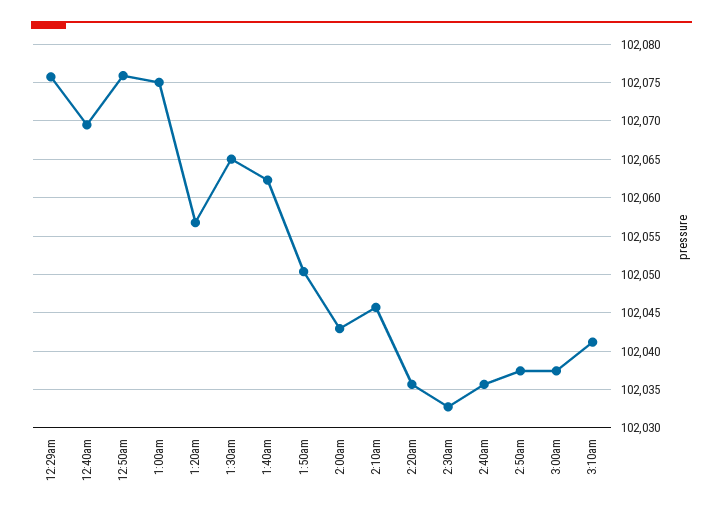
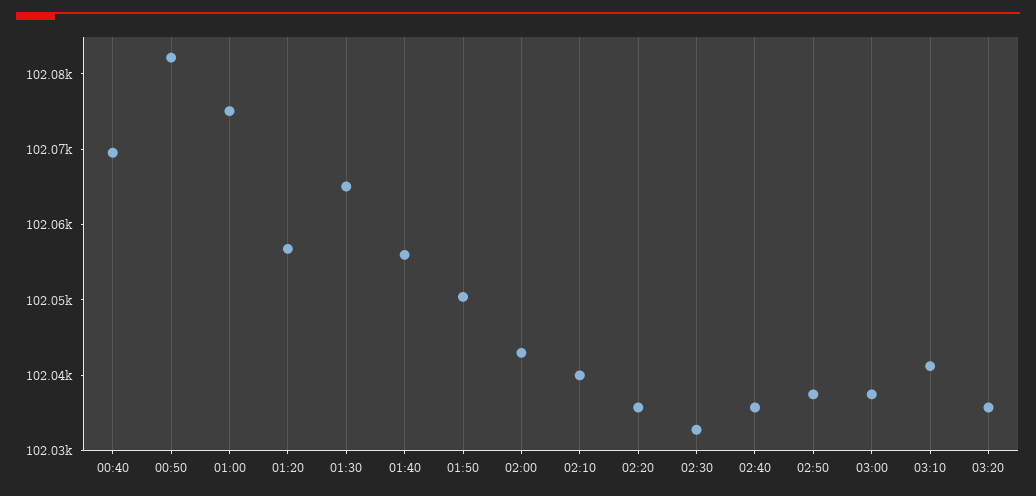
12:29am: 102076 -> none
12:50am: 102076 -> 102082
1:40am: 102062 -> 102056
2:10am: 102046 -> 102040
03:20: none -> 102036

